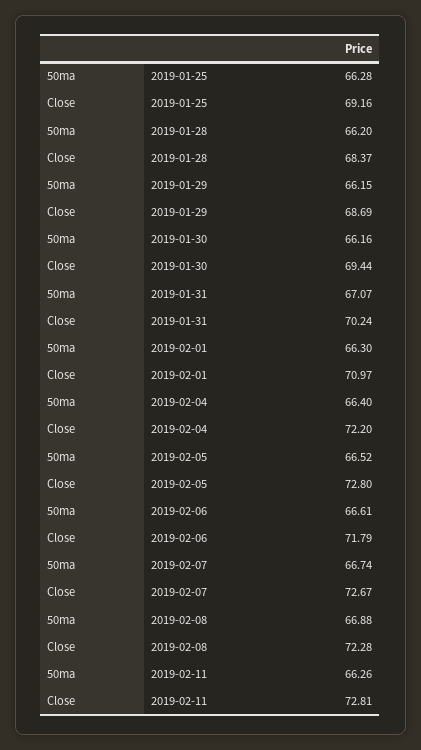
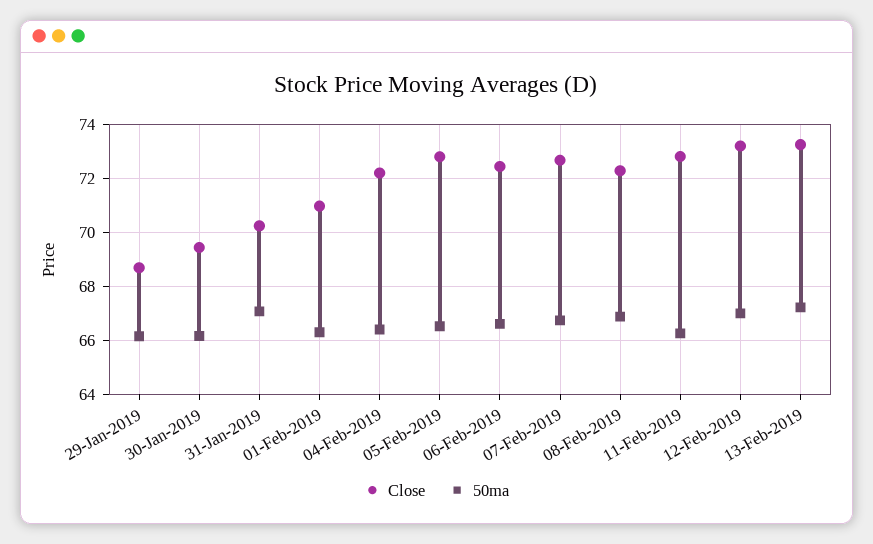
50ma, 2019-01-25: 66.28 -> none
Close, 2019-01-25: 69.16 -> none
50ma, 2019-01-28: 66.2 -> none
Close, 2019-01-28: 68.37 -> none
Close, 2019-02-06: 71.79 -> 72.5
Close, 12-Feb-2019: none -> 73.25
50ma, 12-Feb-2019: none -> 67
Close, 13-Feb-2019: none -> 73.25
50ma, 13-Feb-2019: none -> 67.25

